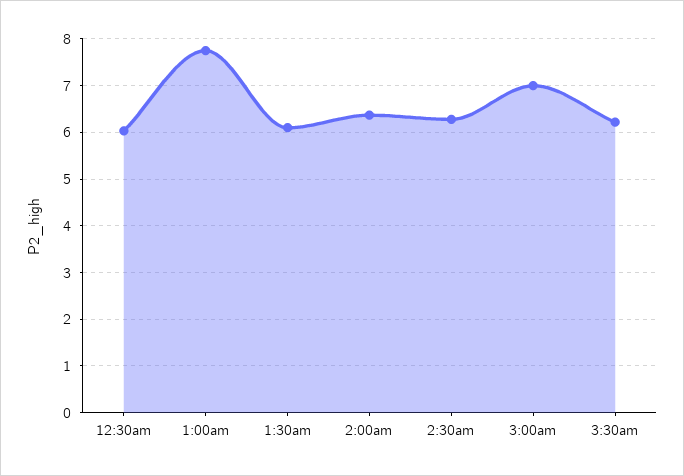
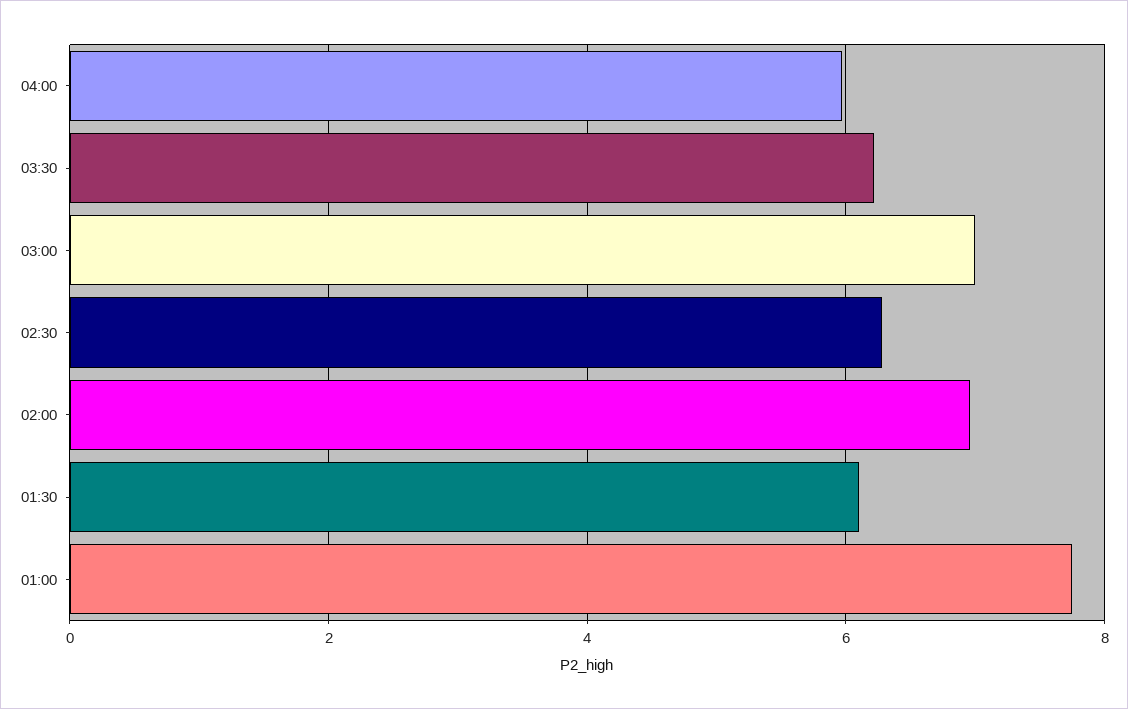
12:30am: 6 -> none
2:00am: 6.4 -> 7
04:00: none -> 6

